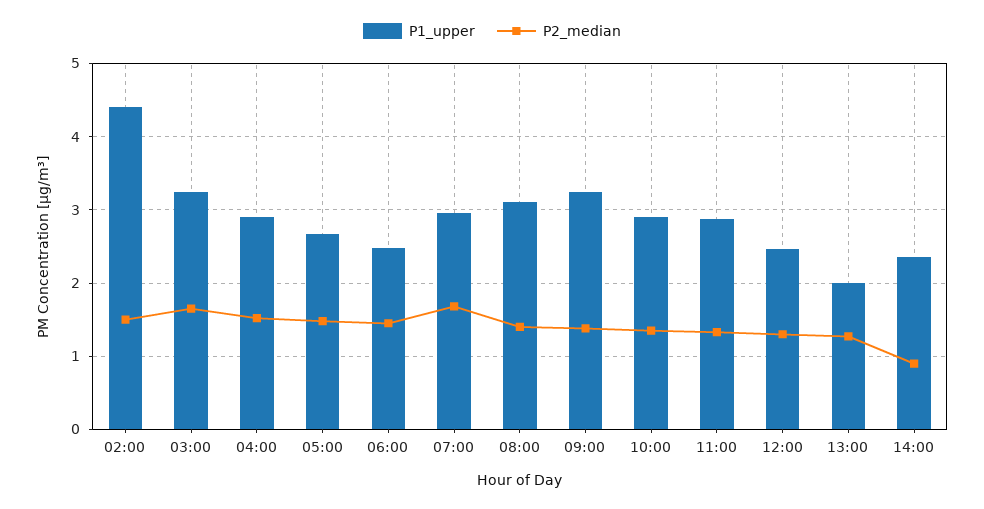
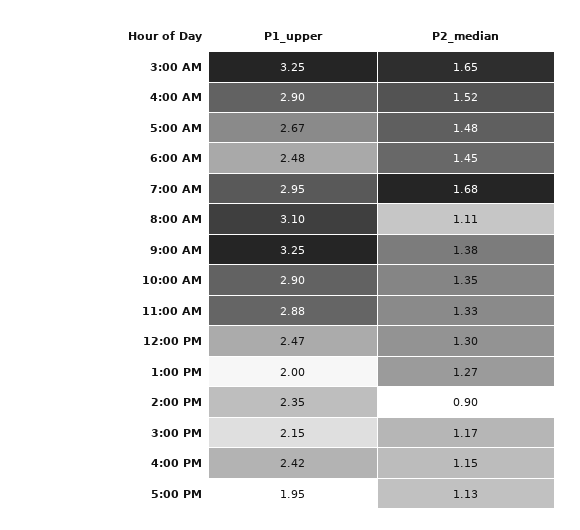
P1_upper, 02:00: 4.4 -> none
P2_median, 02:00: 1.5 -> none
P2_median, 08:00: 1.4 -> 1.11
P1_upper, 3:00 PM: none -> 2.15
P2_median, 3:00 PM: none -> 1.17
P1_upper, 4:00 PM: none -> 2.42
P2_median, 4:00 PM: none -> 1.15
P1_upper, 5:00 PM: none -> 1.95
P2_median, 5:00 PM: none -> 1.13

